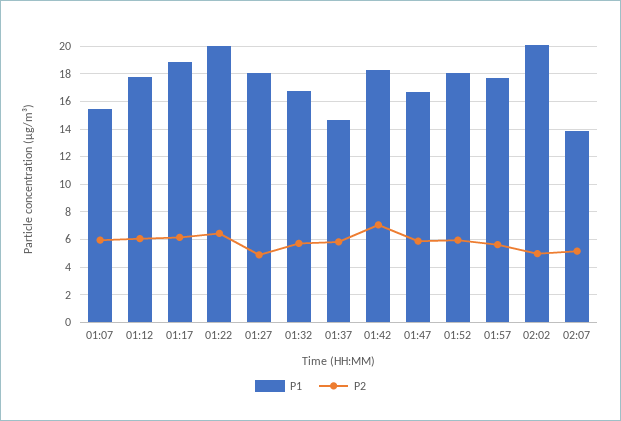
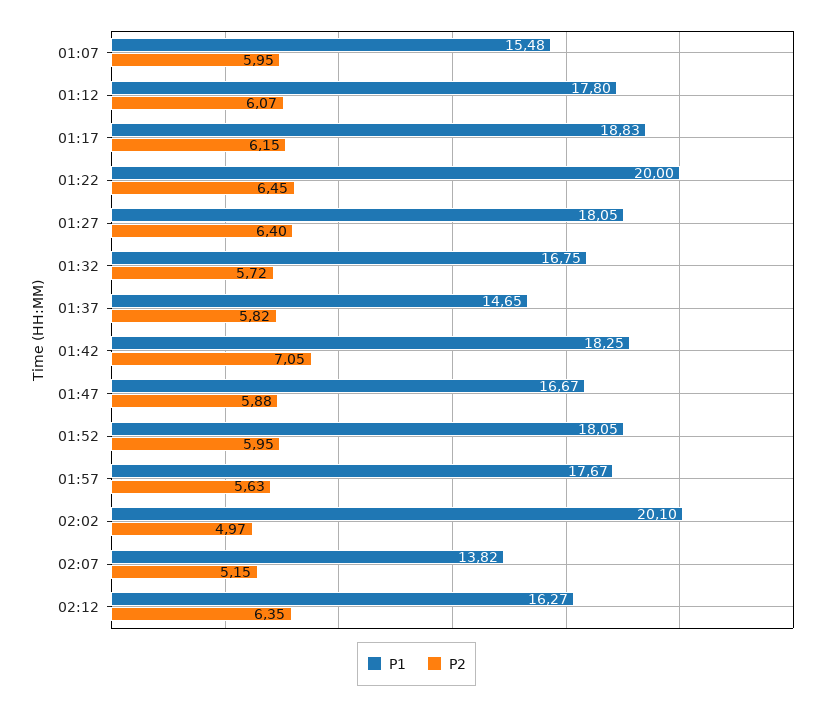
P2, 01:27: 5 -> 6.4
P1, 02:12: none -> 16.27
P2, 02:12: none -> 6.35

